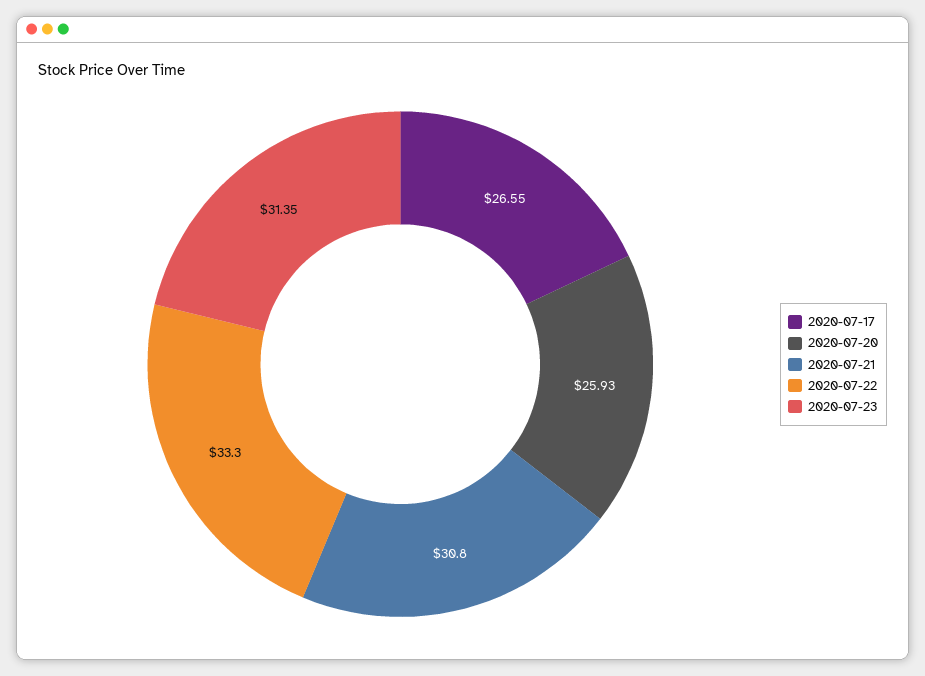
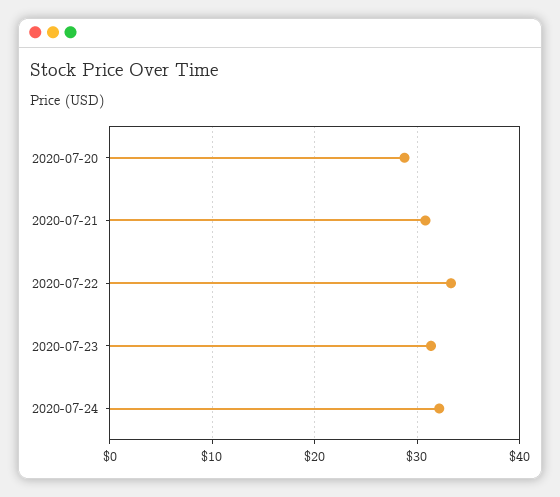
2020-07-17: 26.55 -> none
2020-07-20: 25.93 -> 29
2020-07-24: none -> 32

